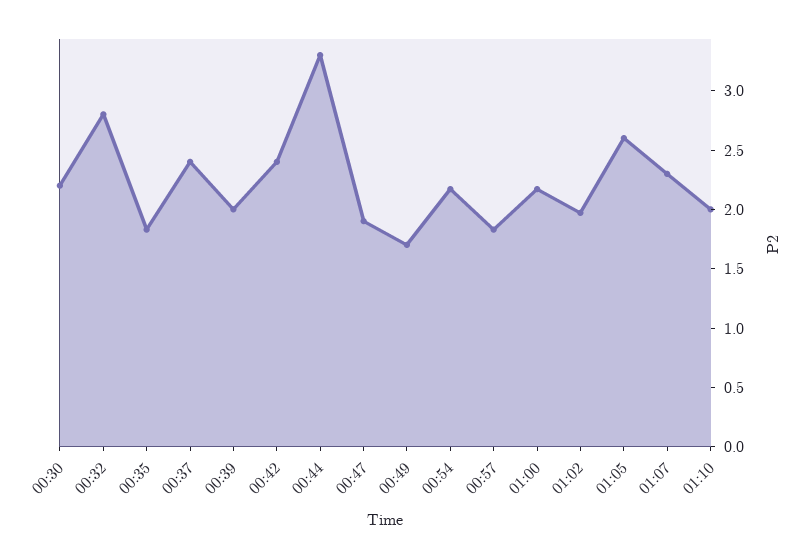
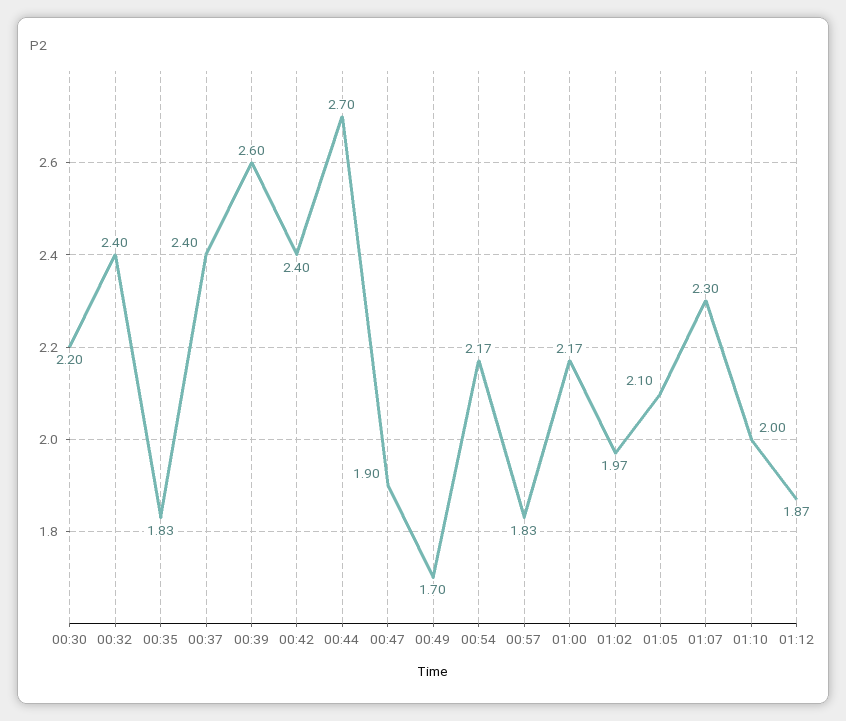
00:32: 2.8 -> 2.4
00:39: 2 -> 2.6
00:44: 3.3 -> 2.7
01:05: 2.6 -> 2.1
01:12: none -> 1.87

